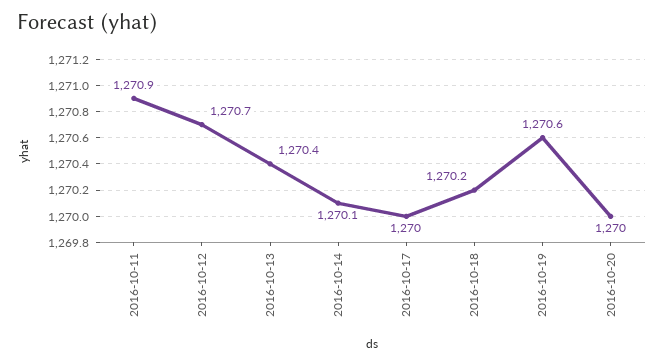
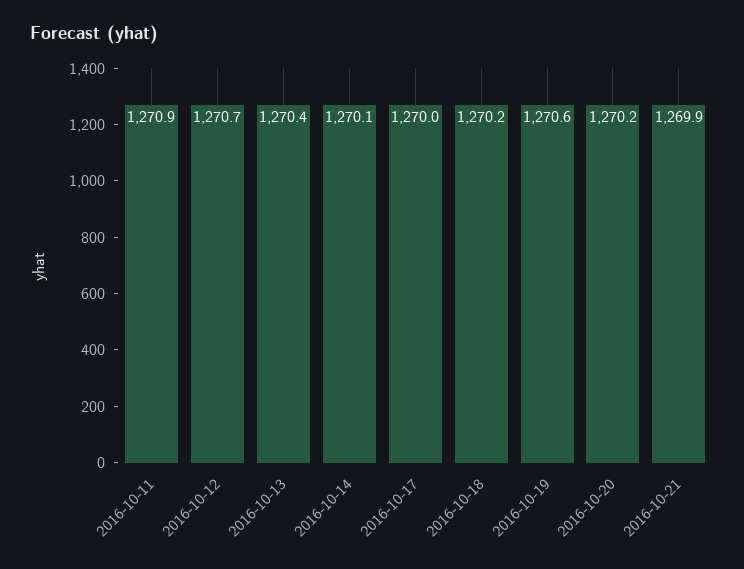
2016-10-20: 1270 -> 1270.2
2016-10-21: none -> 1269.9

